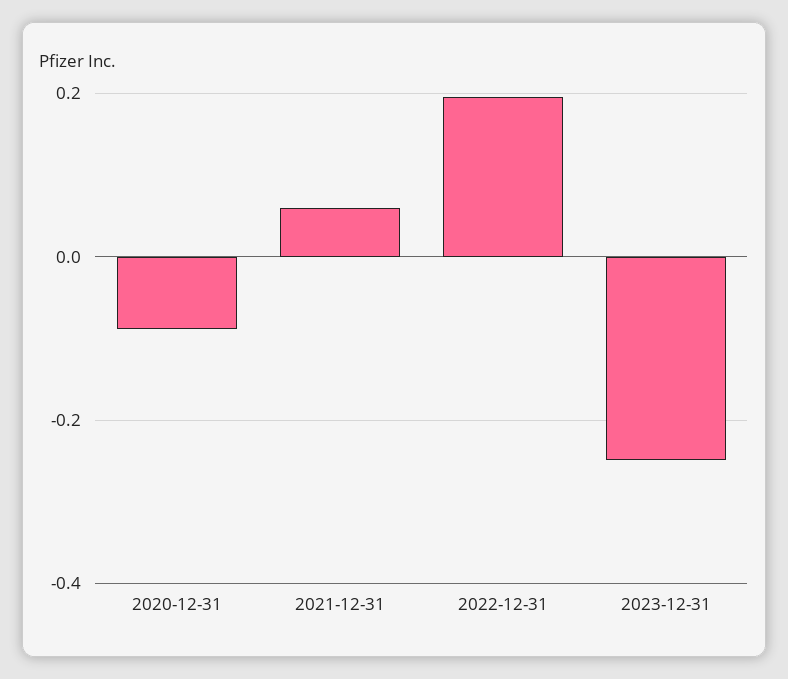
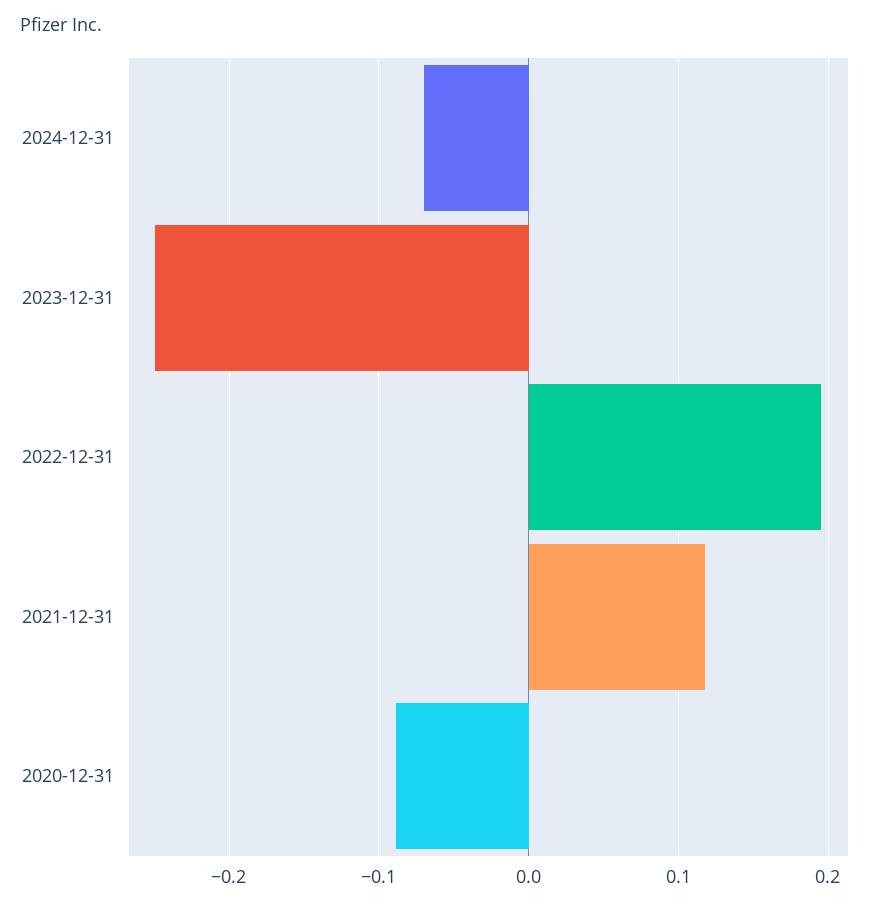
2021-12-31: 0.06 -> 0.12
2024-12-31: none -> -0.07

